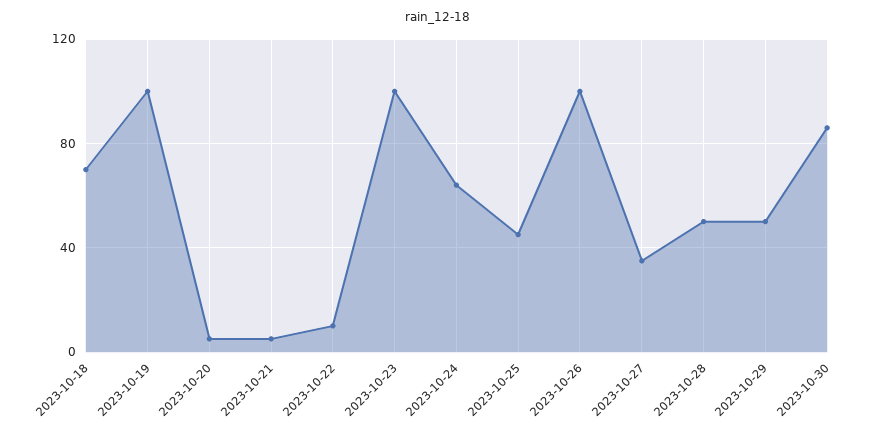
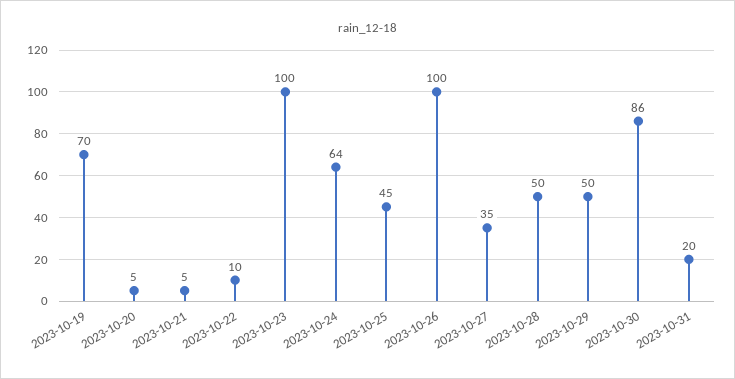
2023-10-18: 70 -> none
2023-10-19: 100 -> 70
2023-10-31: none -> 20

